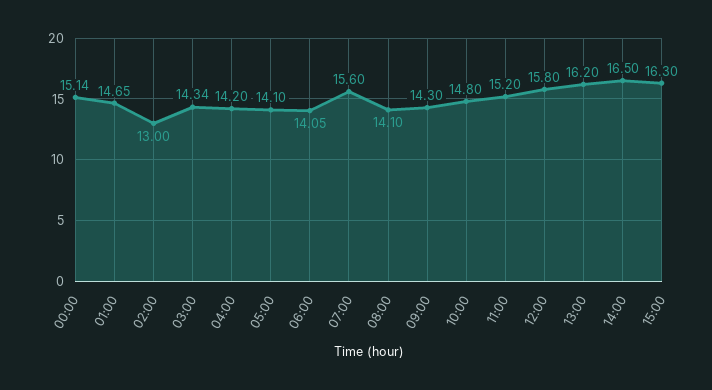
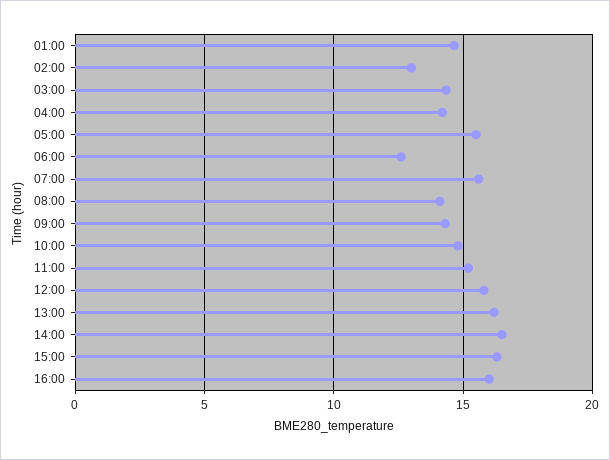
00:00: 15.14 -> none
05:00: 14.1 -> 15.5
06:00: 14.05 -> 12.5
16:00: none -> 16

